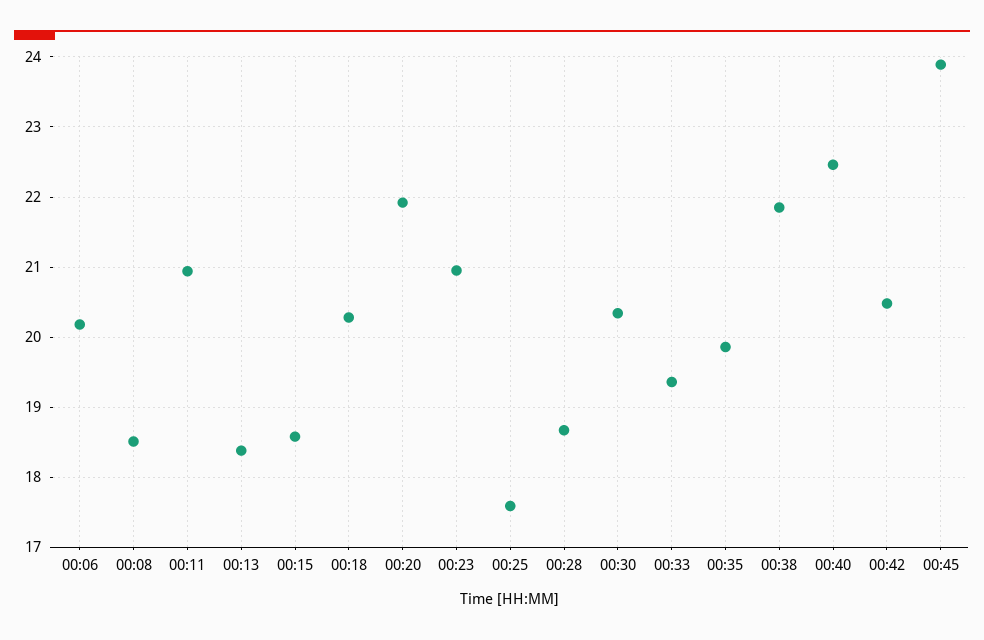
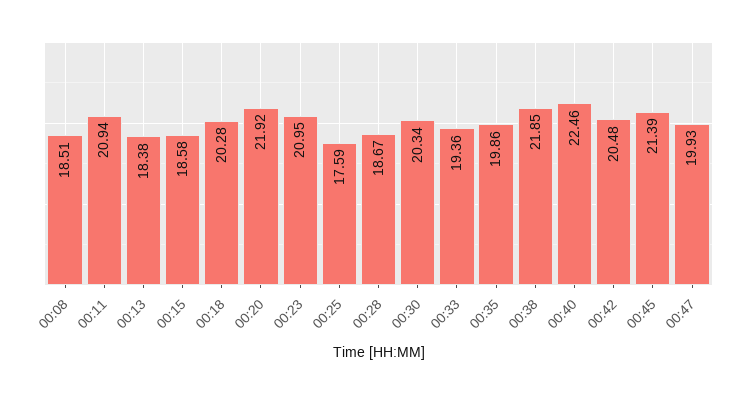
00:06: 20.2 -> none
00:45: 23.9 -> 21.39
00:47: none -> 19.93

